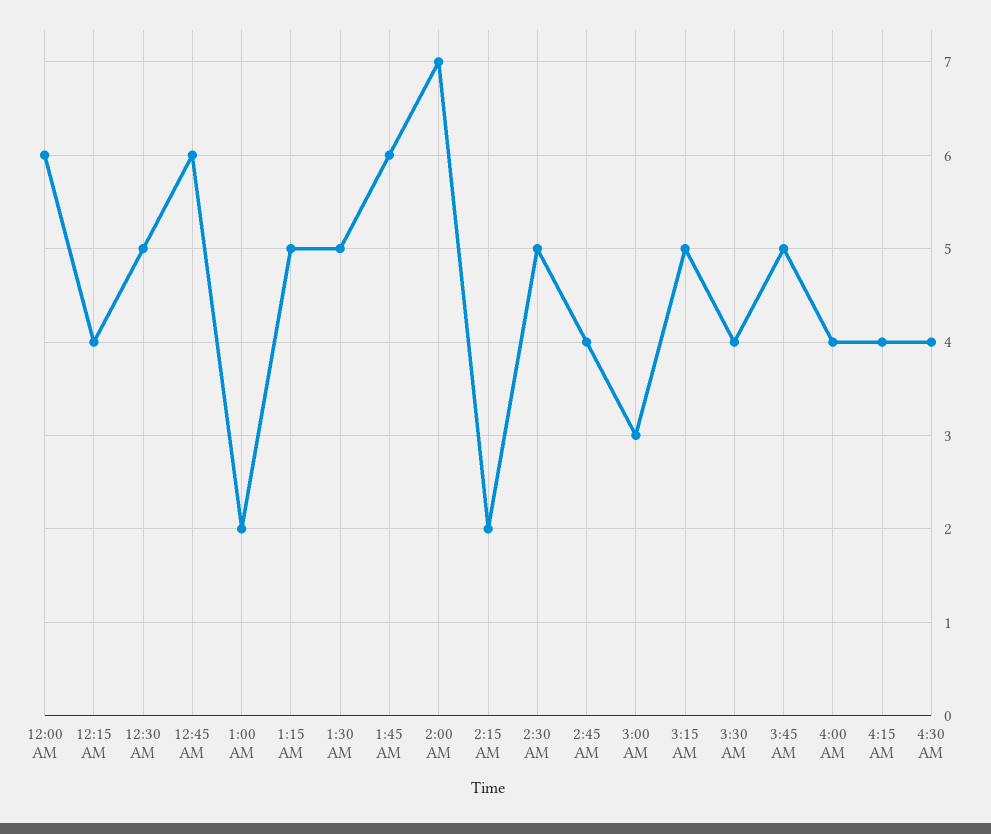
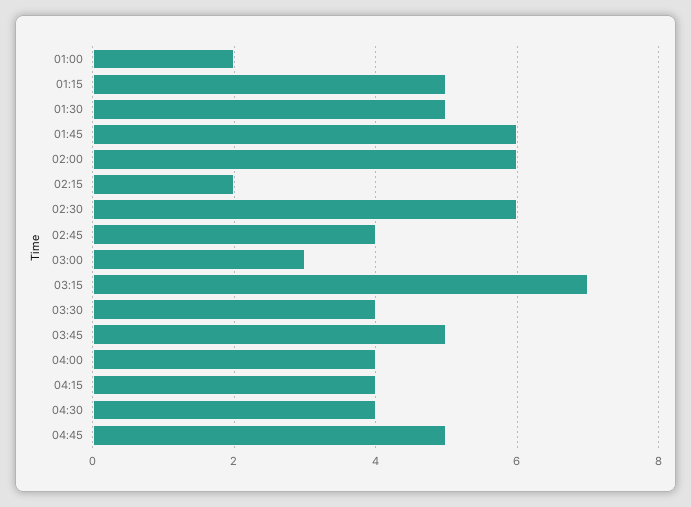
12:00 AM: 6 -> none
12:15 AM: 4 -> none
12:30 AM: 5 -> none
12:45 AM: 6 -> none
2:00 AM: 7 -> 6
2:30 AM: 5 -> 6
3:15 AM: 5 -> 7
04:45: none -> 5

